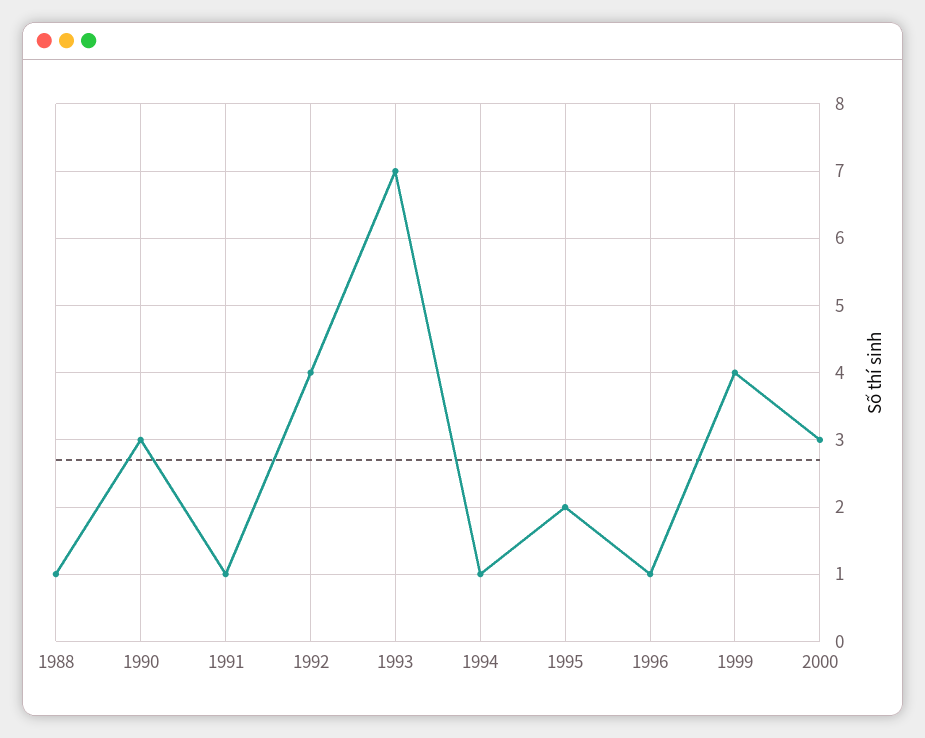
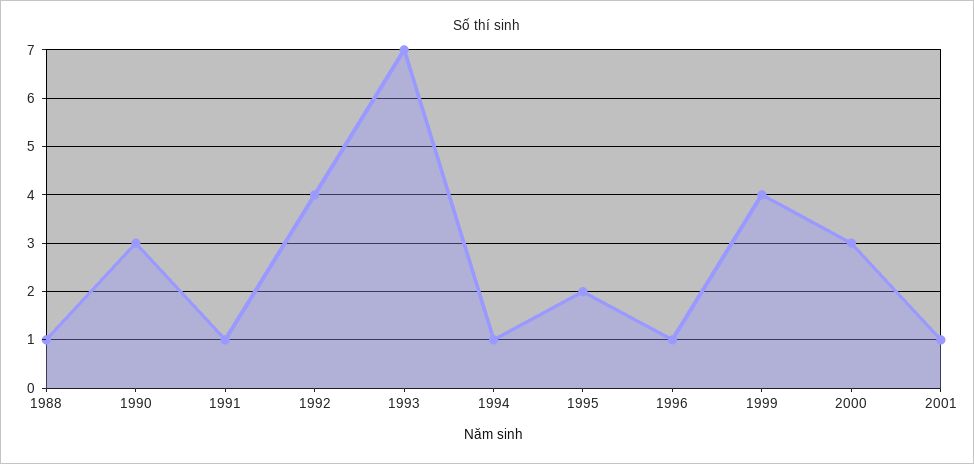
2001: none -> 1

